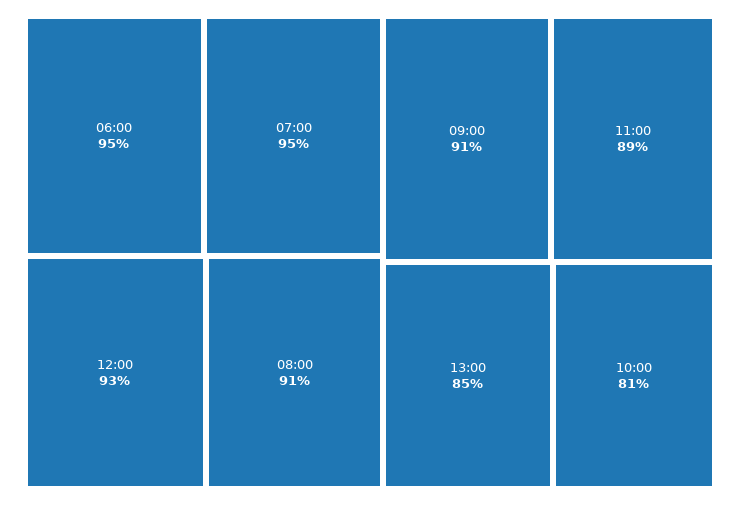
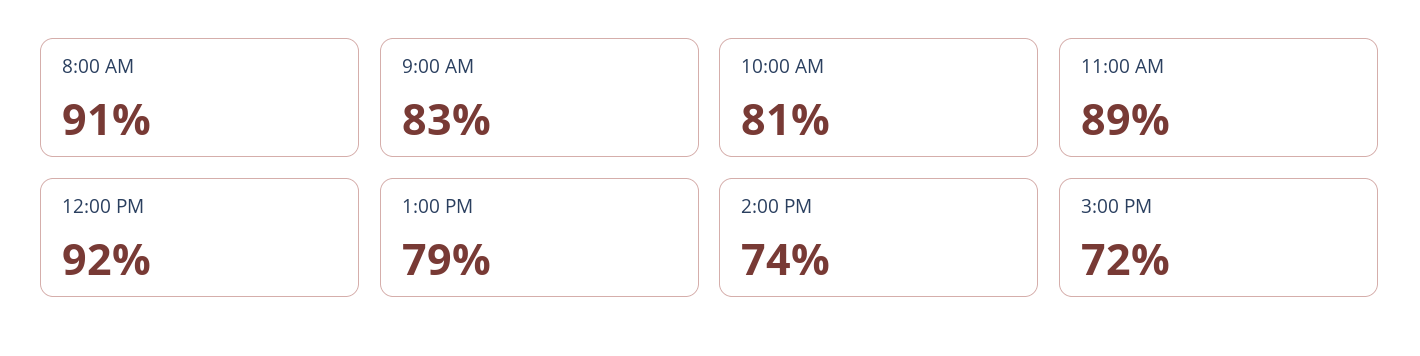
06:00: 95 -> none
07:00: 95 -> none
12:00: 93 -> 92
09:00: 91 -> 83
13:00: 85 -> 79
2:00 PM: none -> 74
3:00 PM: none -> 72

